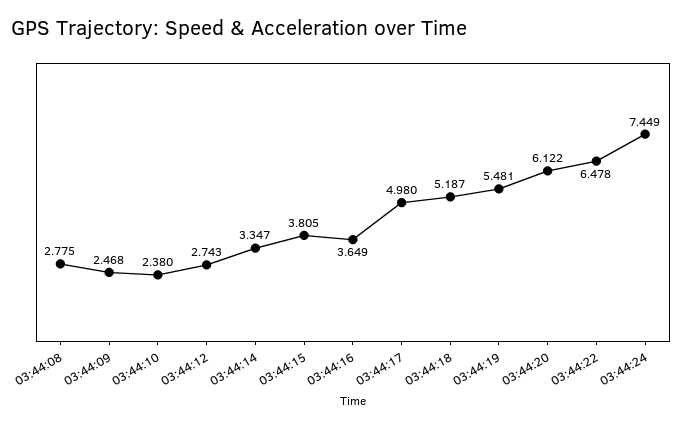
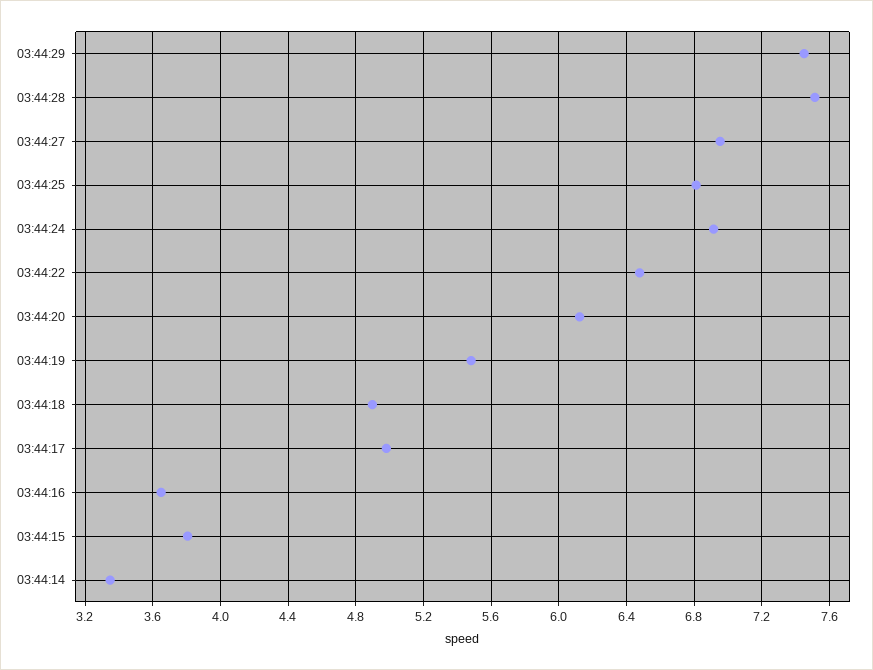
03:44:08: 2.775 -> none
03:44:09: 2.468 -> none
03:44:10: 2.38 -> none
03:44:12: 2.743 -> none
03:44:18: 5.187 -> 4.9
03:44:24: 7.449 -> 6.9
03:44:29: none -> 7.45
03:44:28: none -> 7.5
03:44:27: none -> 6.95
03:44:25: none -> 6.8

